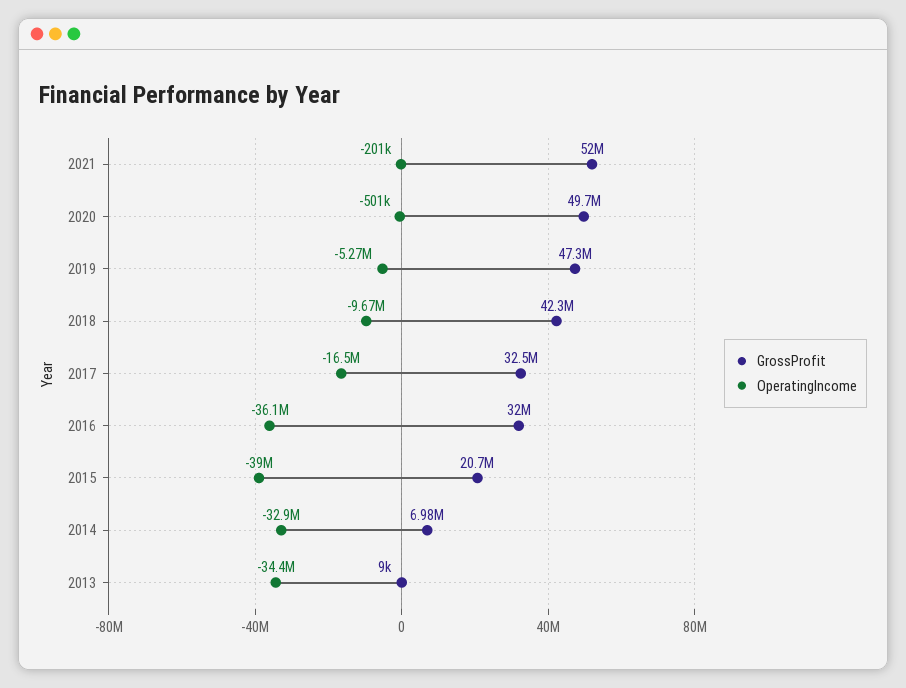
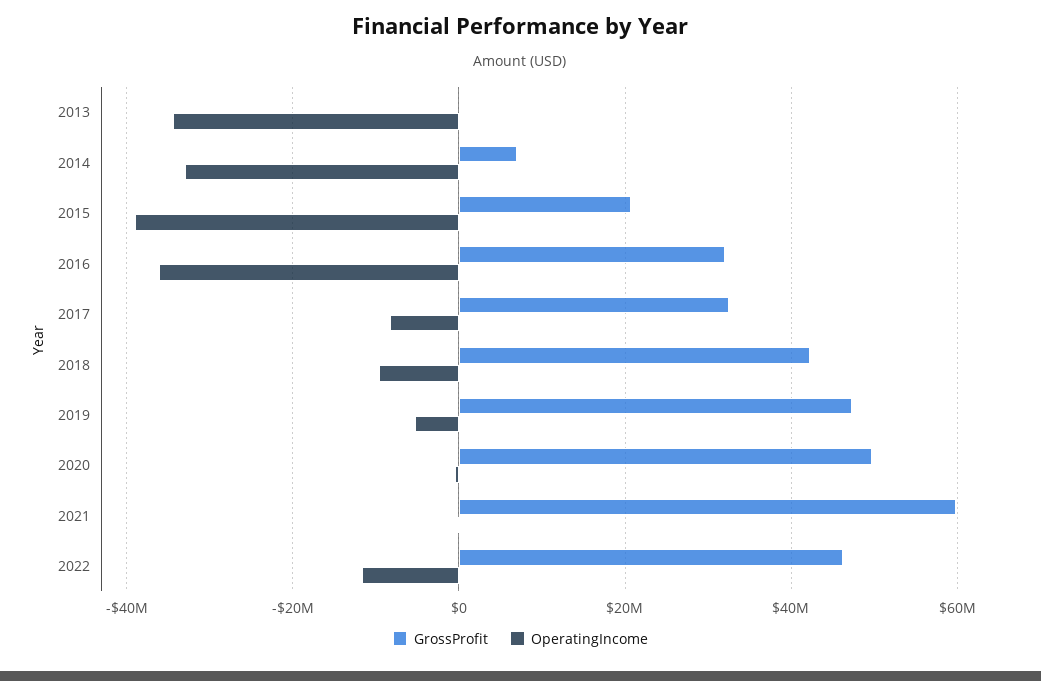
GrossProfit, 2021: 52000000 -> 60000000
OperatingIncome, 2017: -16500000 -> -8000000
GrossProfit, 2022: none -> 46000000
OperatingIncome, 2022: none -> -12000000

